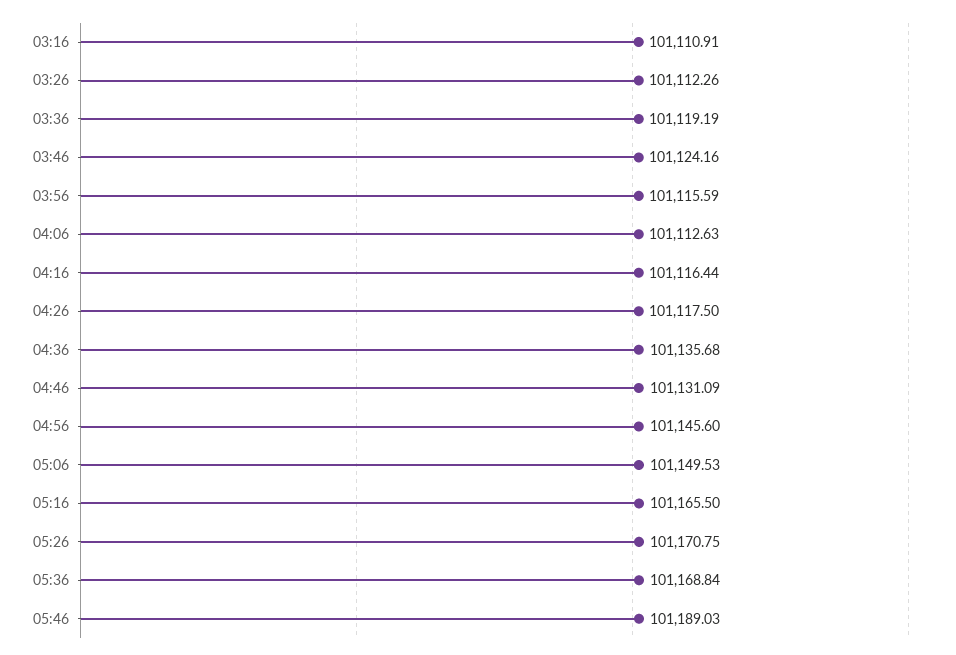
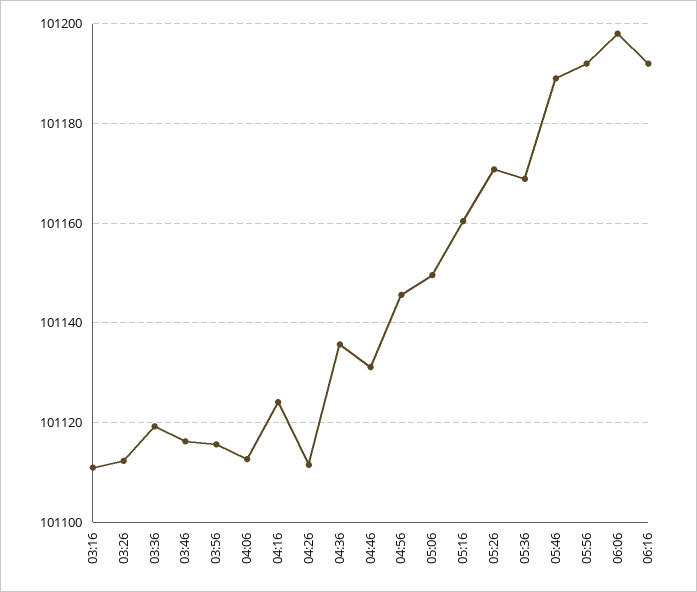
03:46: 101124.16 -> 101116
04:16: 101116.44 -> 101124
04:26: 101117.5 -> 101112
05:16: 101165.5 -> 101160
05:56: none -> 101192
06:06: none -> 101198
06:16: none -> 101192

